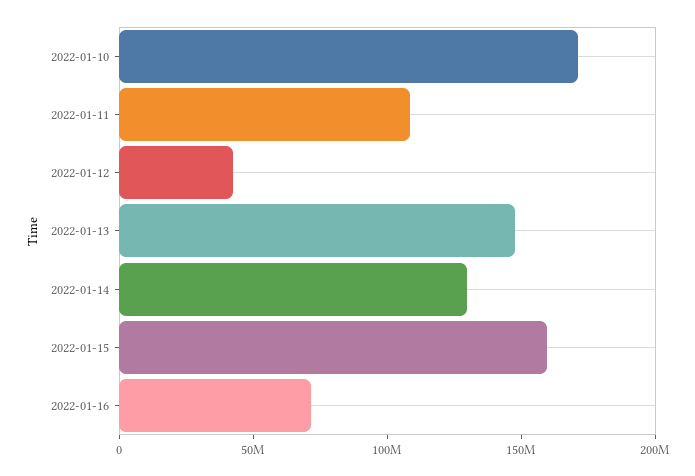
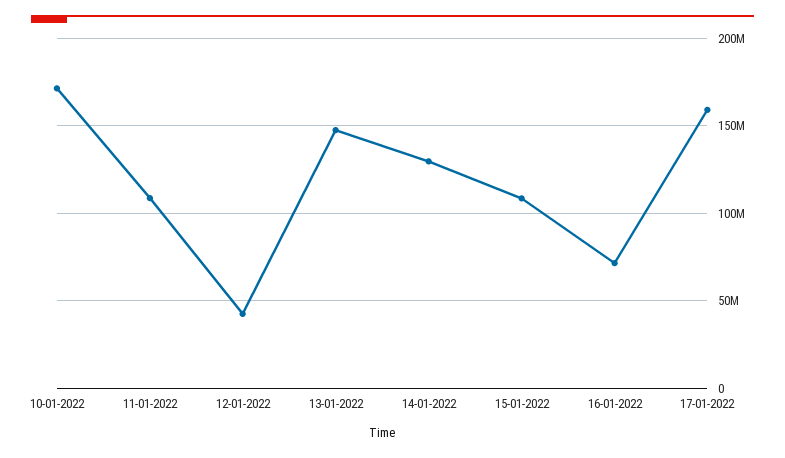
2022-01-15: 160000000 -> 110000000
17-01-2022: none -> 160000000

